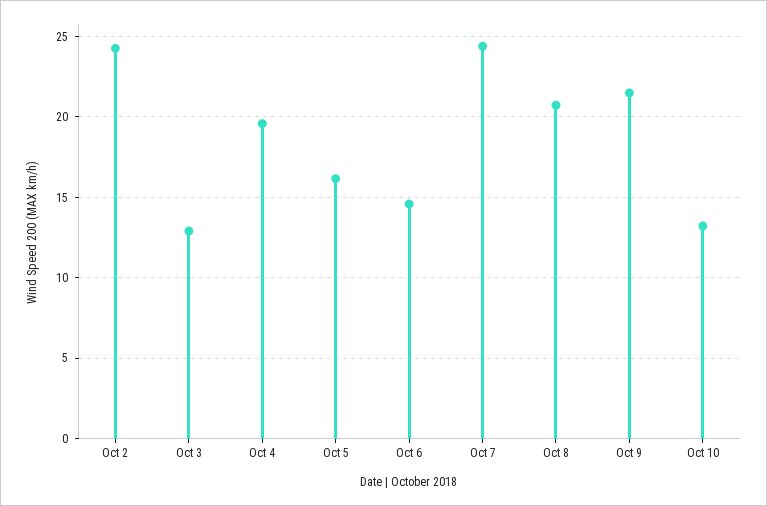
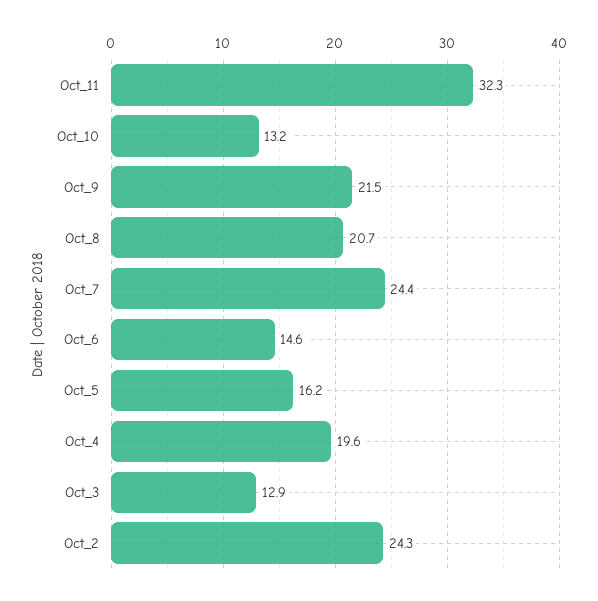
Oct_11: none -> 32.3

